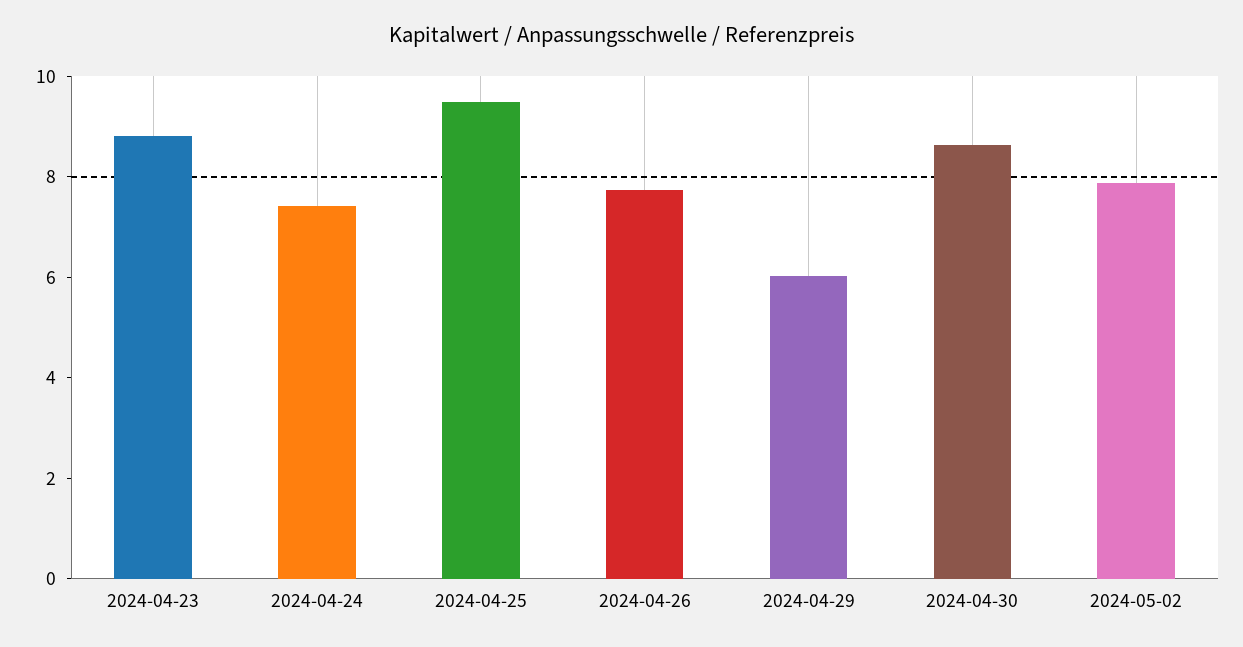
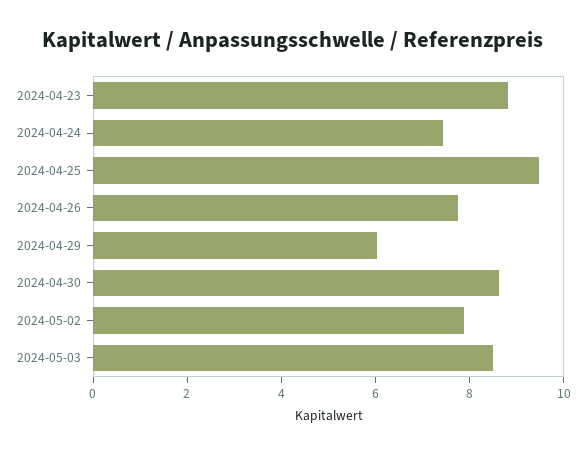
2024-05-03: none -> 8.5

